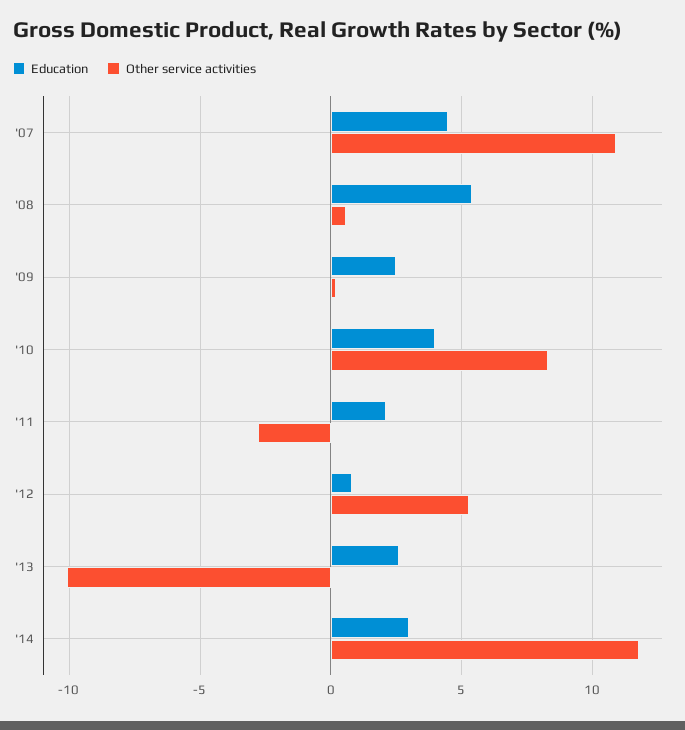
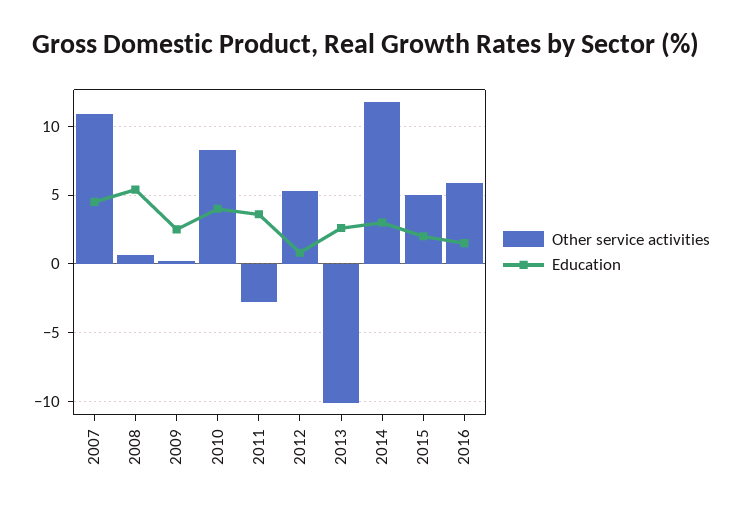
Education, '11: 2 -> 3.5
Other service activities, 2015: none -> 5
Education, 2015: none -> 2
Other service activities, 2016: none -> 6
Education, 2016: none -> 1.5

